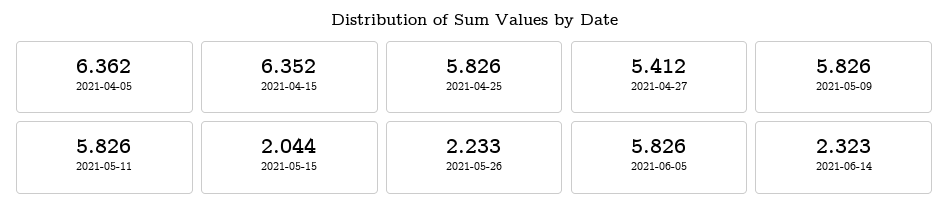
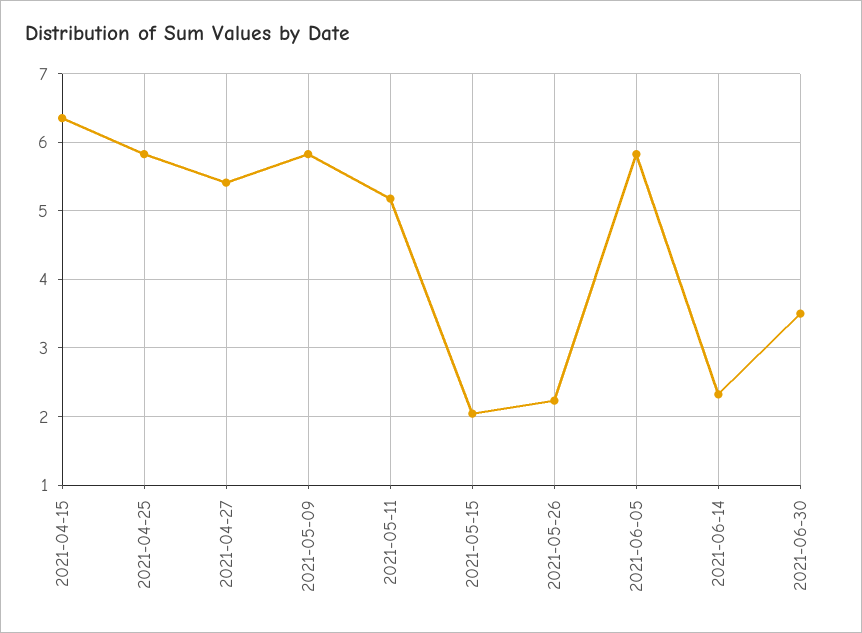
2021-04-05: 6.362 -> none
2021-05-11: 5.826 -> 5.2
2021-06-30: none -> 3.5

